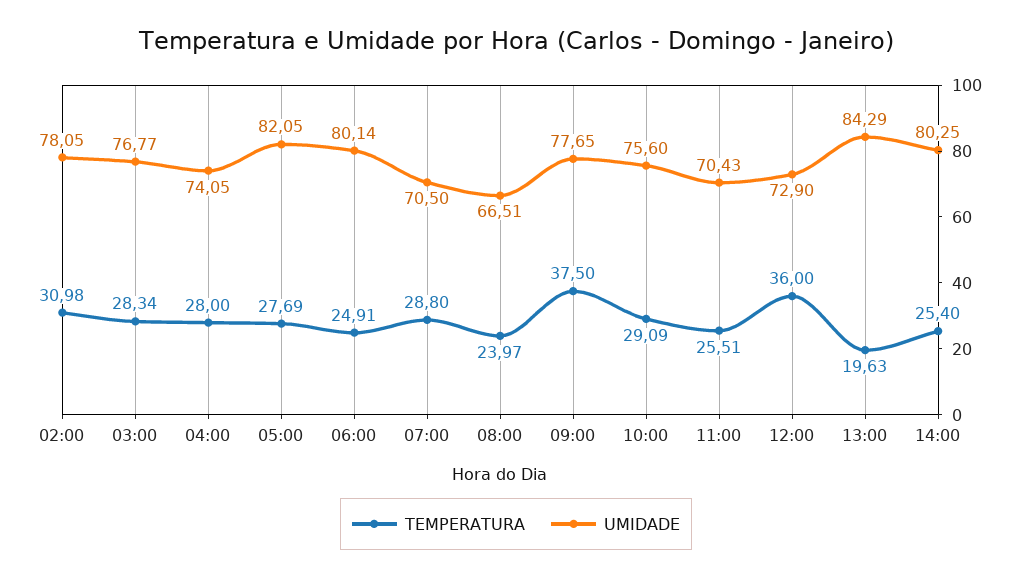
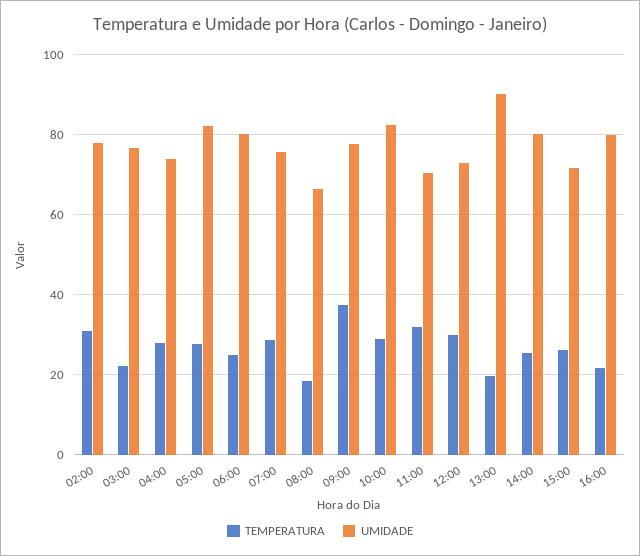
TEMPERATURA, 03:00: 28.34 -> 22
UMIDADE, 07:00: 70.5 -> 76
TEMPERATURA, 08:00: 23.97 -> 18
UMIDADE, 10:00: 75.6 -> 82
TEMPERATURA, 11:00: 25.51 -> 32
TEMPERATURA, 12:00: 36 -> 30
UMIDADE, 13:00: 84.29 -> 90
TEMPERATURA, 15:00: none -> 26
UMIDADE, 15:00: none -> 72
TEMPERATURA, 16:00: none -> 22
UMIDADE, 16:00: none -> 80

